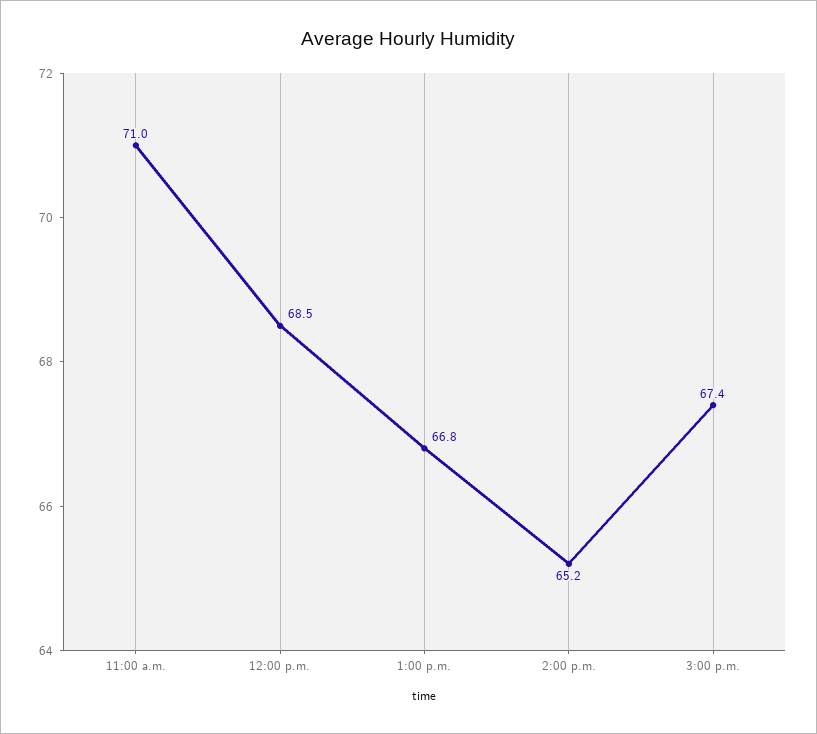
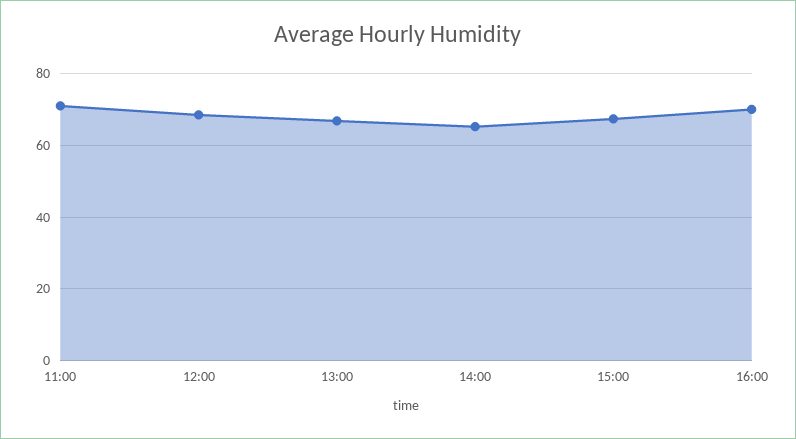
16:00: none -> 70

